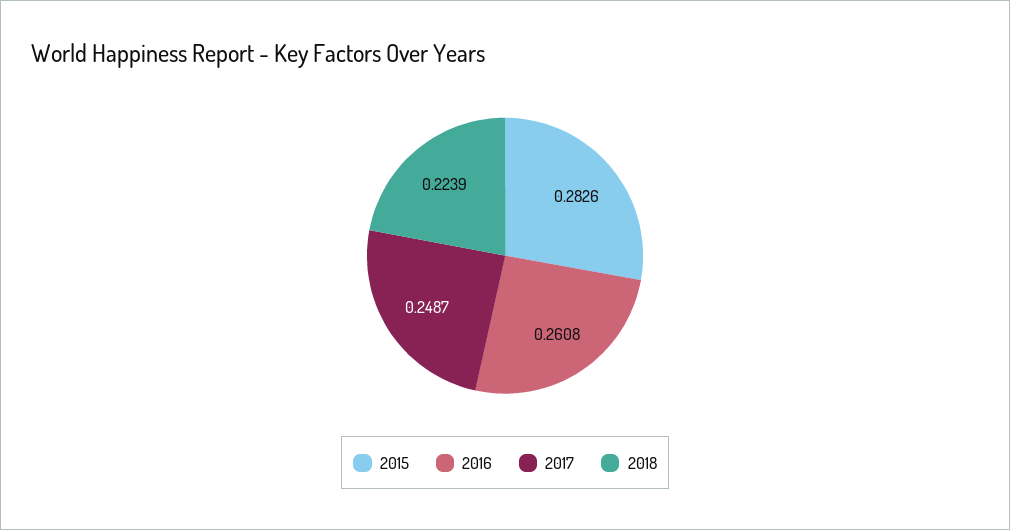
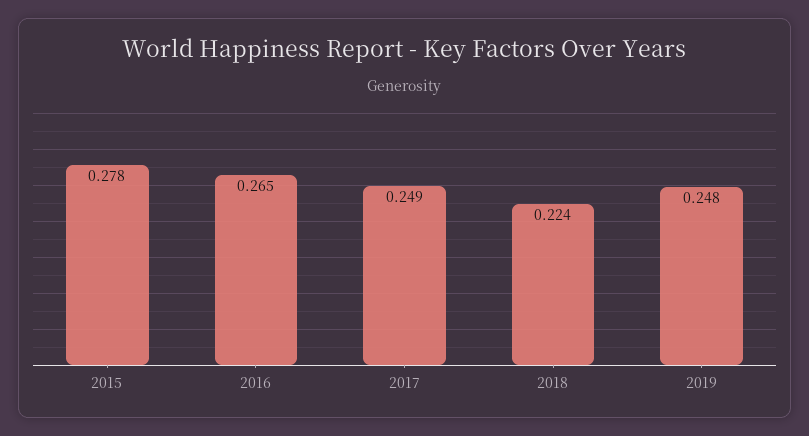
2015: 0.2826 -> 0.278
2016: 0.2608 -> 0.265
2019: none -> 0.248

